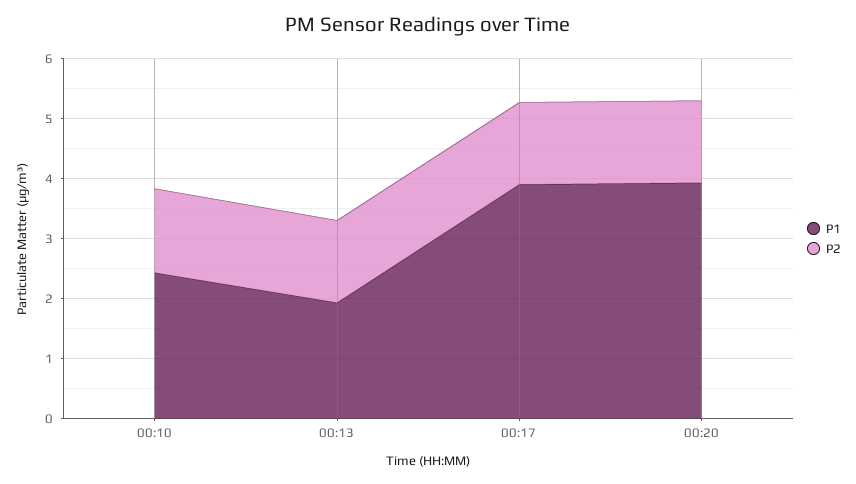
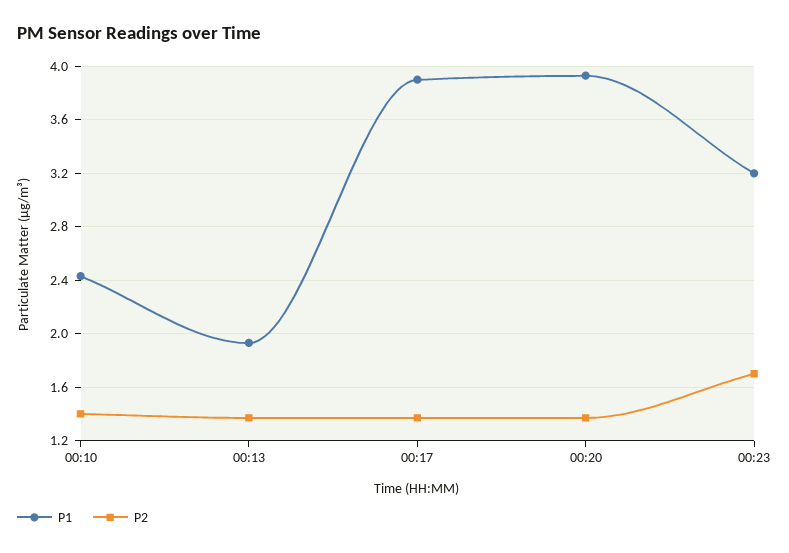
P1, 00:23: none -> 3.2
P2, 00:23: none -> 1.7

